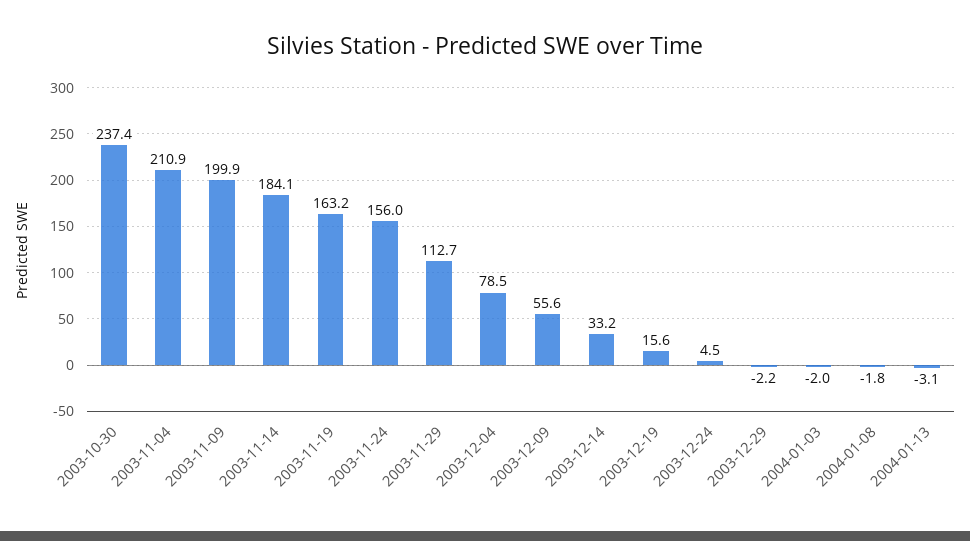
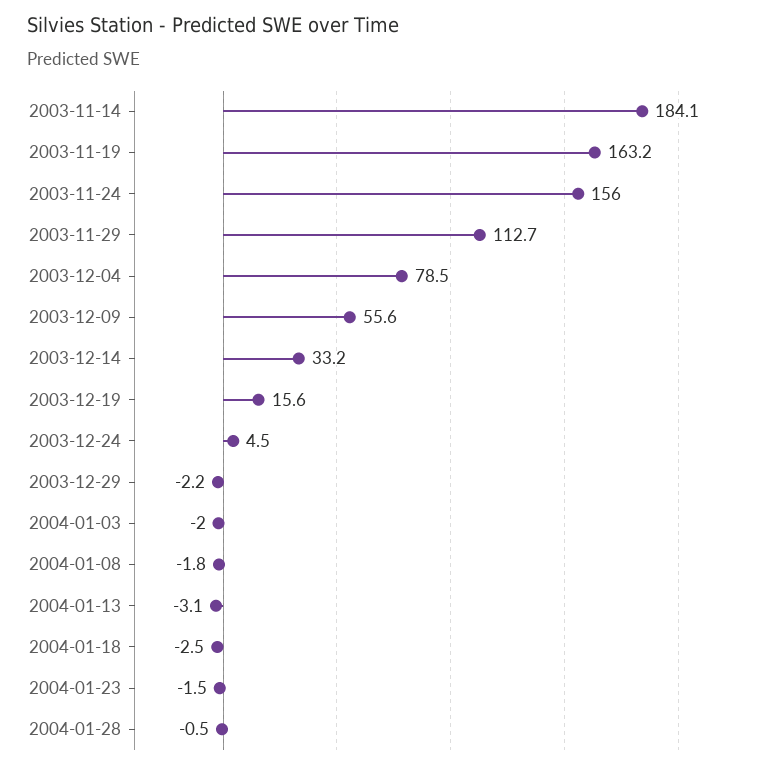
2003-10-30: 237.4 -> none
2003-11-04: 210.9 -> none
2003-11-09: 199.9 -> none
2004-01-18: none -> -2.5
2004-01-23: none -> -1.5
2004-01-28: none -> -0.5

